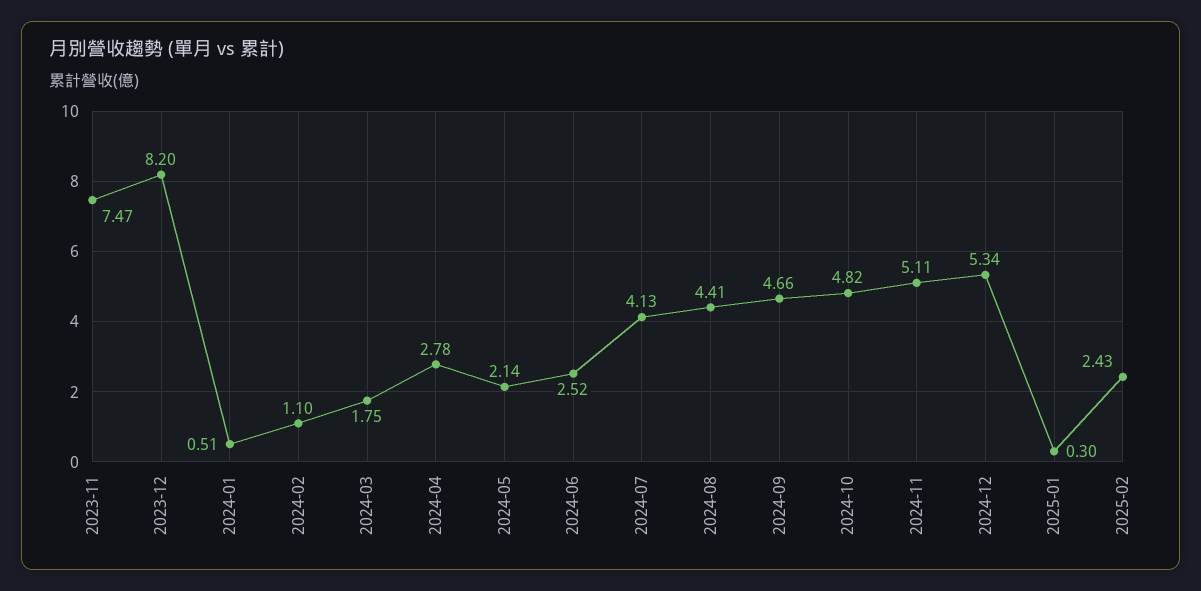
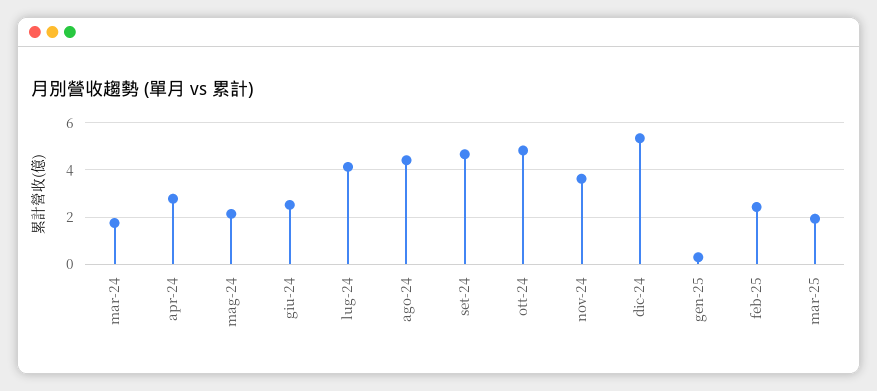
2023-11: 7.47 -> none
2023-12: 8.2 -> none
2024-01: 0.51 -> none
2024-02: 1.1 -> none
2024-11: 5.11 -> 3.5
mar-25: none -> 2

